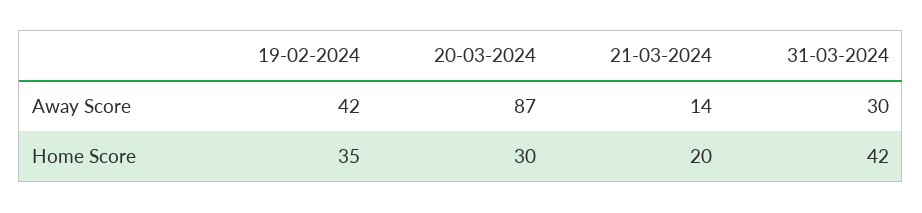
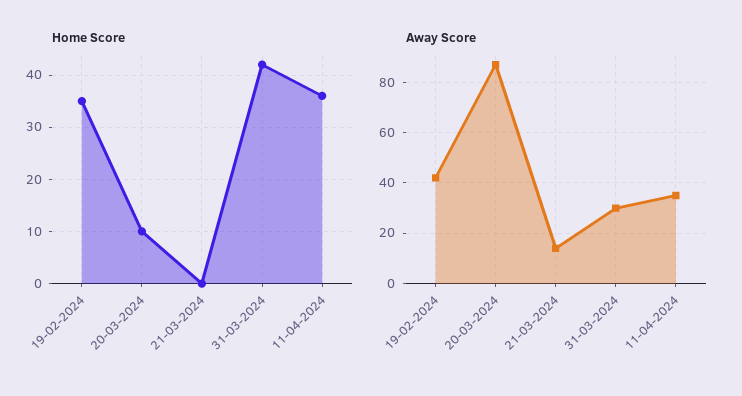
Home Score, 20-03-2024: 30 -> 10
Home Score, 21-03-2024: 20 -> 0
Home Score, 11-04-2024: none -> 35
Away Score, 11-04-2024: none -> 35

